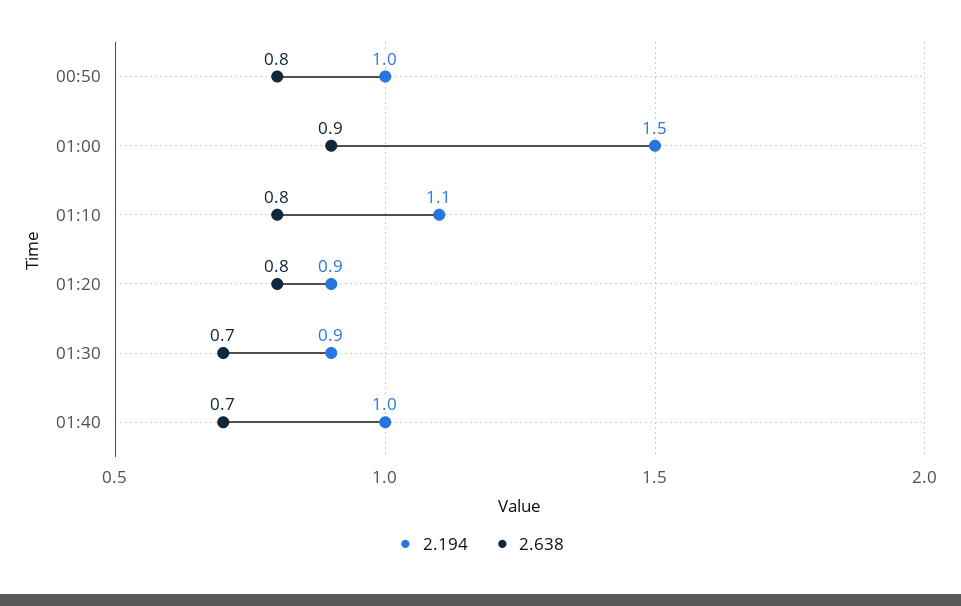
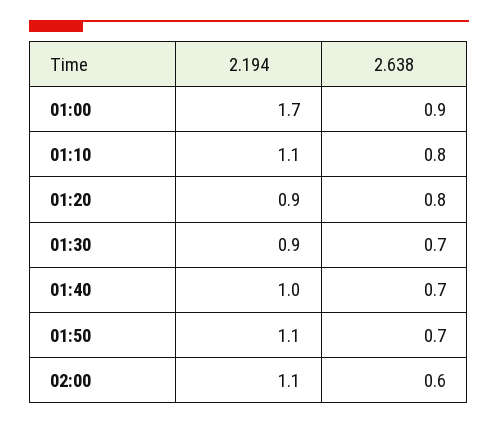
2.194, 00:50: 1 -> none
2.638, 00:50: 0.8 -> none
2.194, 01:00: 1.5 -> 1.7
2.194, 01:50: none -> 1.1
2.638, 01:50: none -> 0.7
2.194, 02:00: none -> 1.1
2.638, 02:00: none -> 0.6

